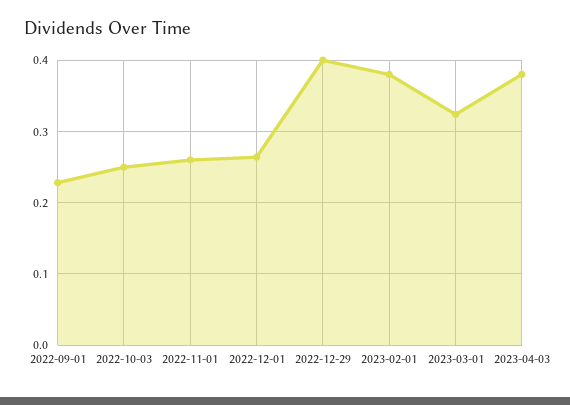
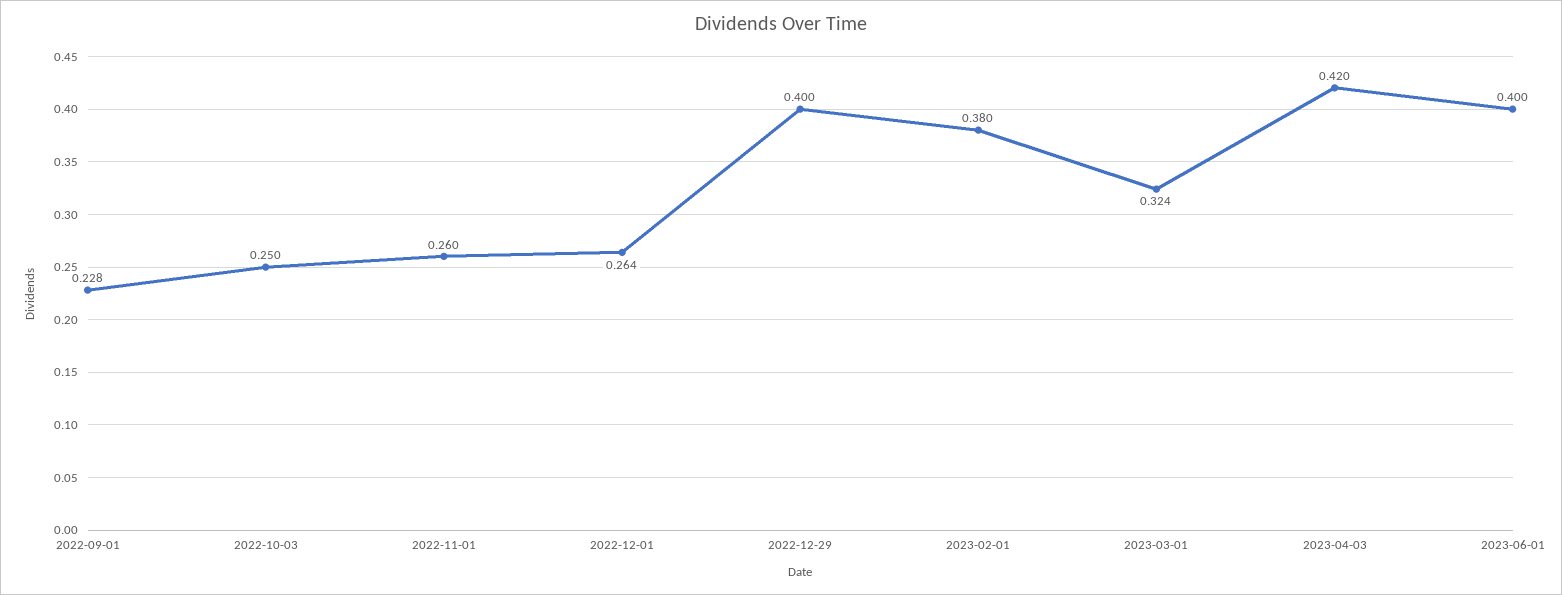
2023-04-03: 0.38 -> 0.42
2023-06-01: none -> 0.4

